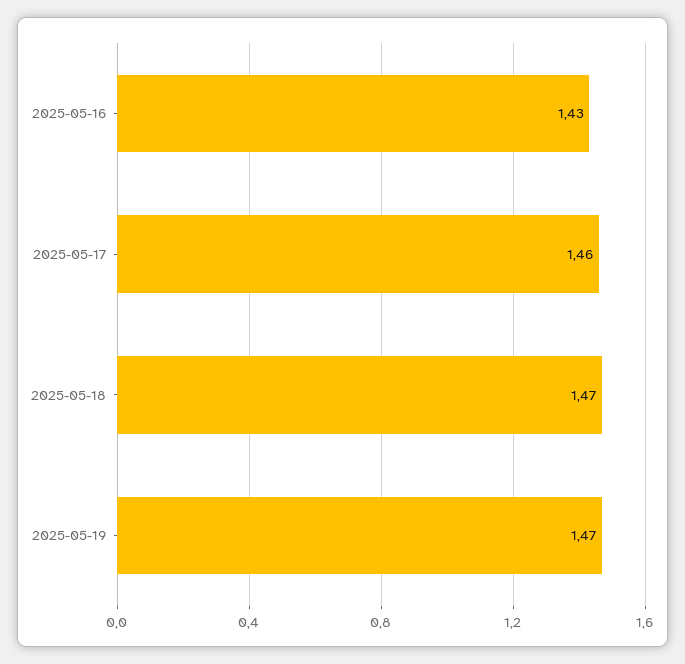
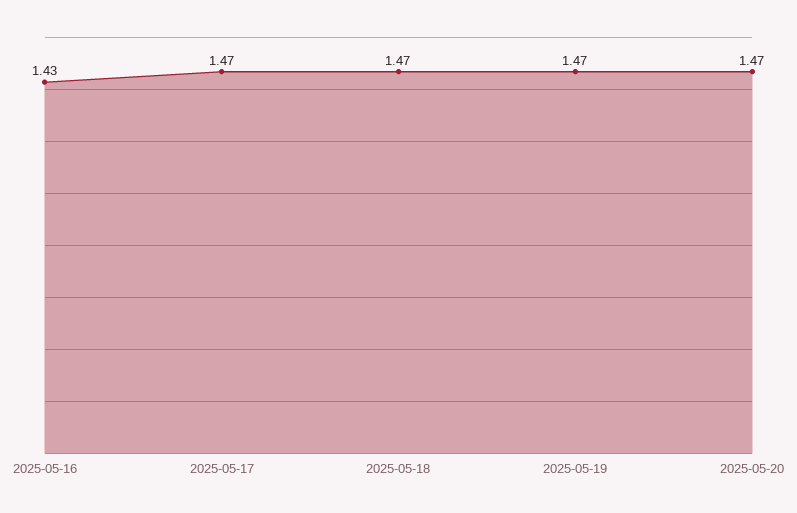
2025-05-17: 1.46 -> 1.47
2025-05-20: none -> 1.47

